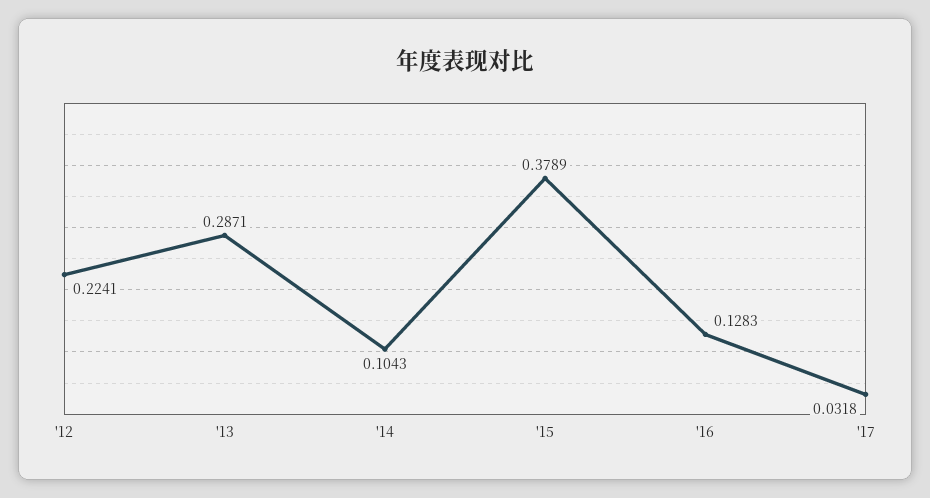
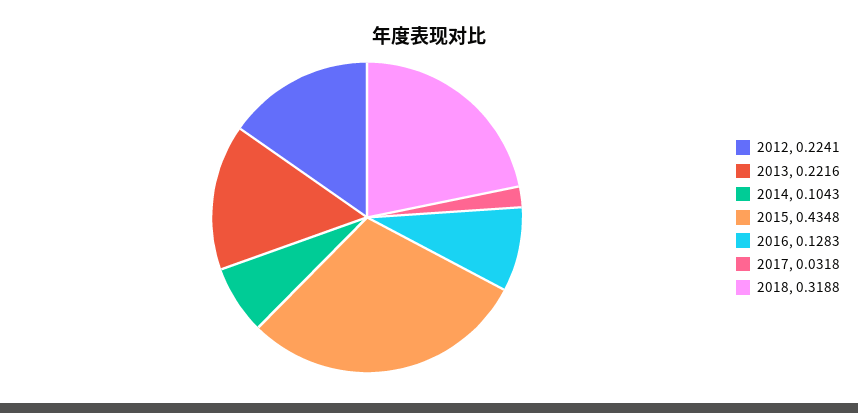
'13: 0.2871 -> 0.2216
'15: 0.3789 -> 0.4348
2018: none -> 0.3188

